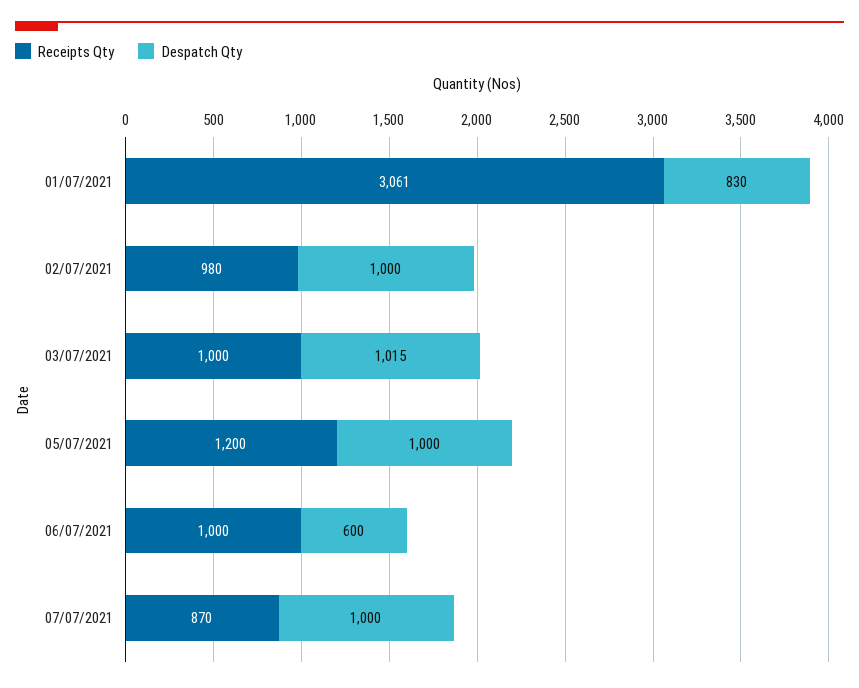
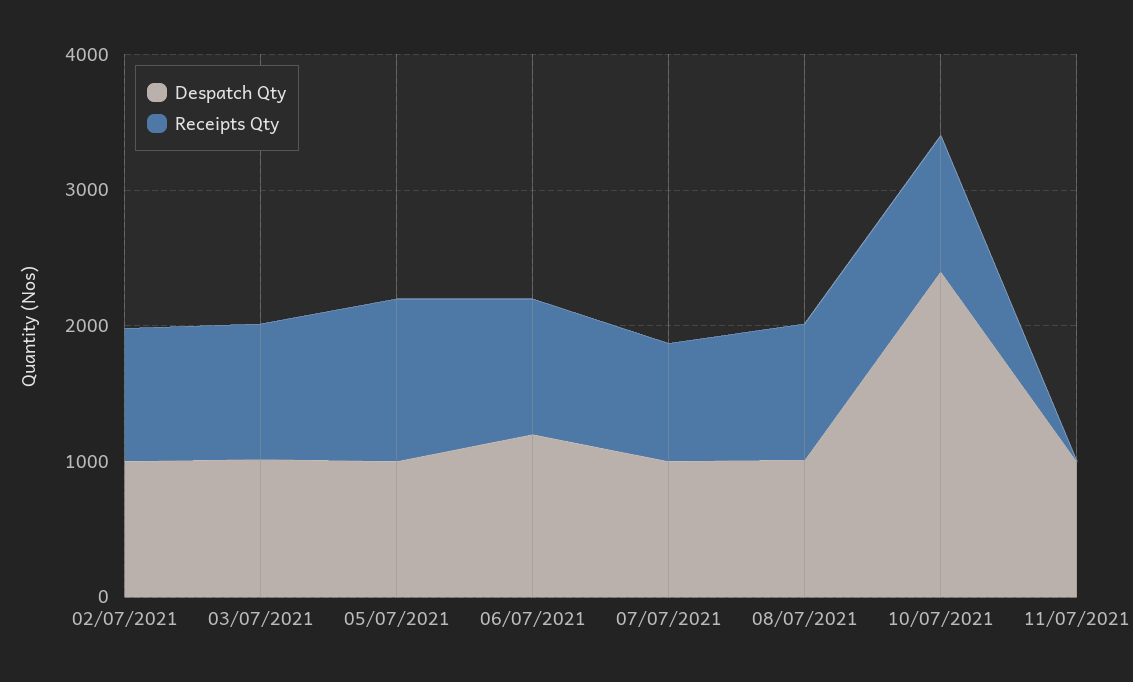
Receipts Qty, 01/07/2021: 3061 -> none
Despatch Qty, 01/07/2021: 830 -> none
Despatch Qty, 06/07/2021: 600 -> 1200
Despatch Qty, 08/07/2021: none -> 1000
Receipts Qty, 08/07/2021: none -> 1000
Despatch Qty, 10/07/2021: none -> 2400
Receipts Qty, 10/07/2021: none -> 1000
Despatch Qty, 11/07/2021: none -> 1000
Receipts Qty, 11/07/2021: none -> 0

